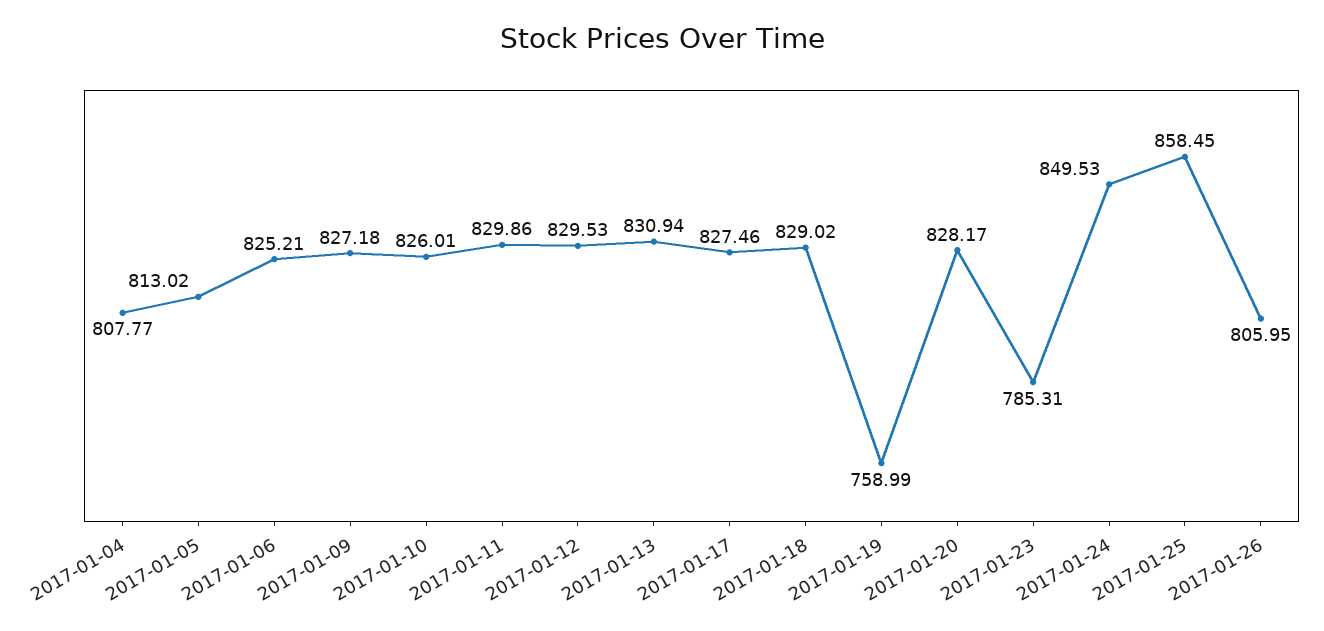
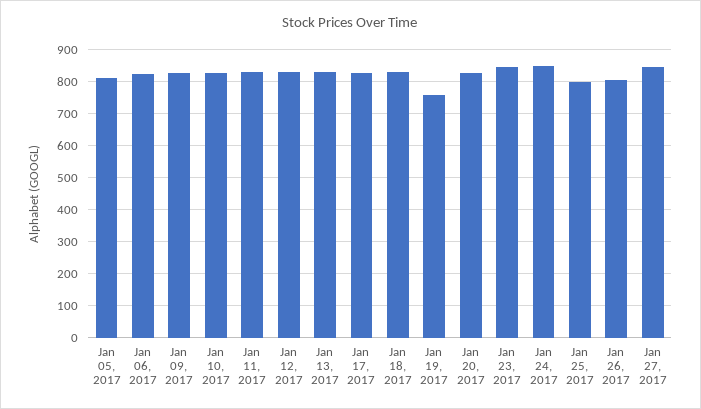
2017-01-04: 807.77 -> none
2017-01-23: 785.31 -> 840
2017-01-25: 858.45 -> 800
Jan 27, 2017: none -> 840

